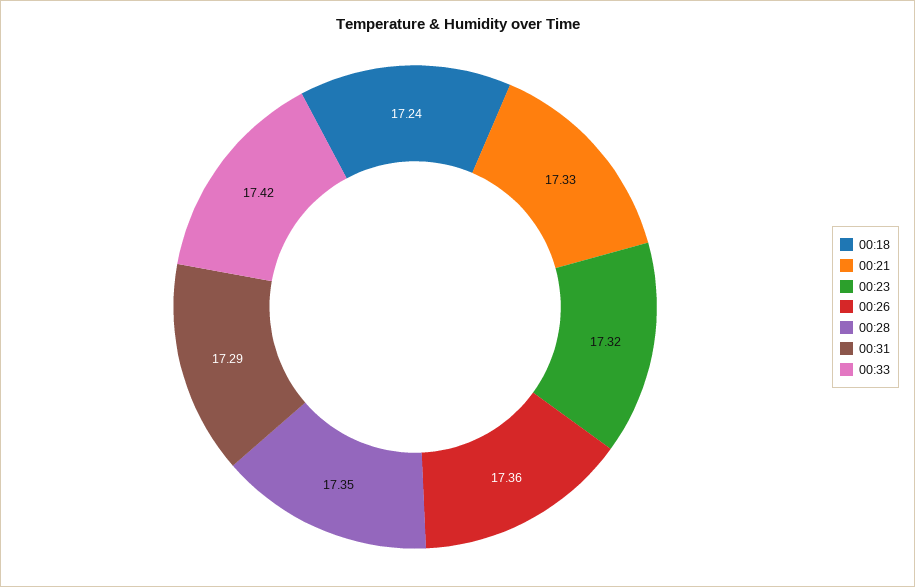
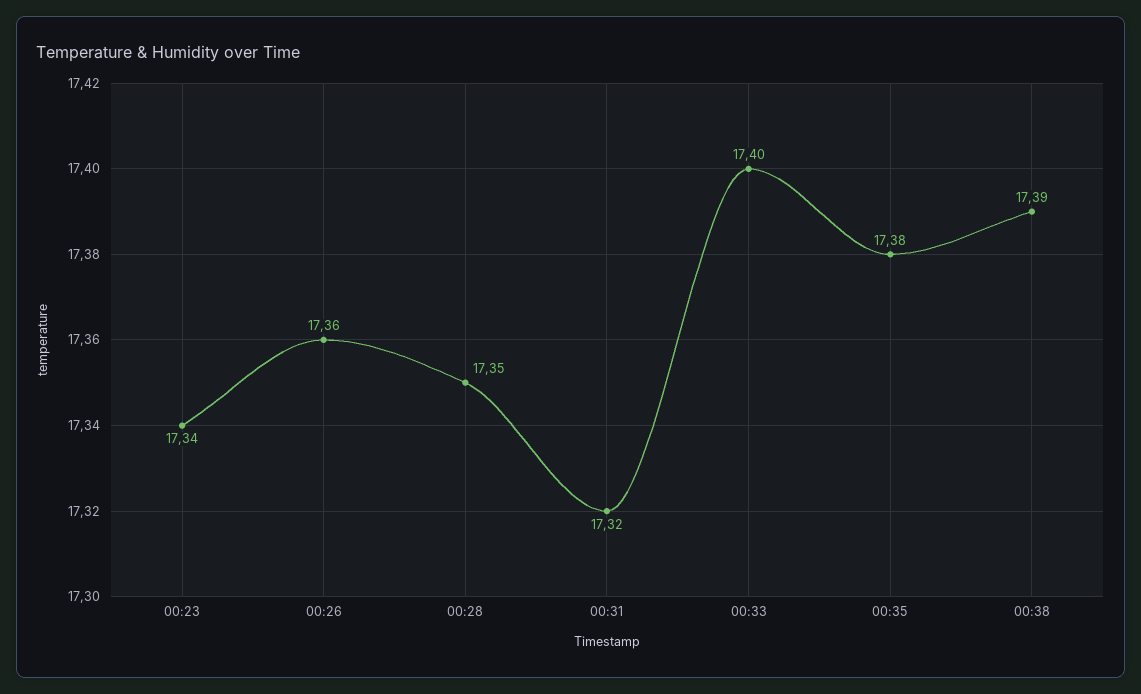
00:18: 17.24 -> none
00:21: 17.33 -> none
00:23: 17.32 -> 17.34
00:31: 17.29 -> 17.32
00:33: 17.42 -> 17.4
00:35: none -> 17.38
00:38: none -> 17.39

